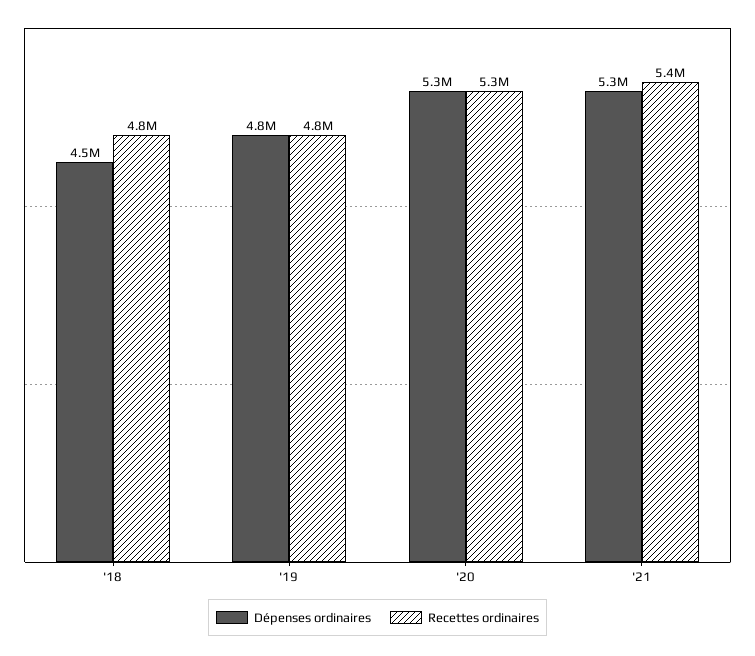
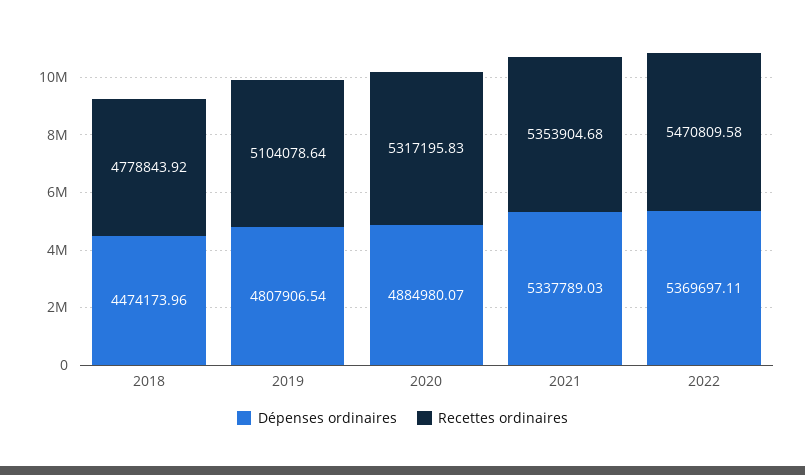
Recettes ordinaires, '19: 4800000 -> 5104078.64
Dépenses ordinaires, '20: 5300000 -> 4884980.07
Dépenses ordinaires, 2022: none -> 5369697.11
Recettes ordinaires, 2022: none -> 5470809.58

